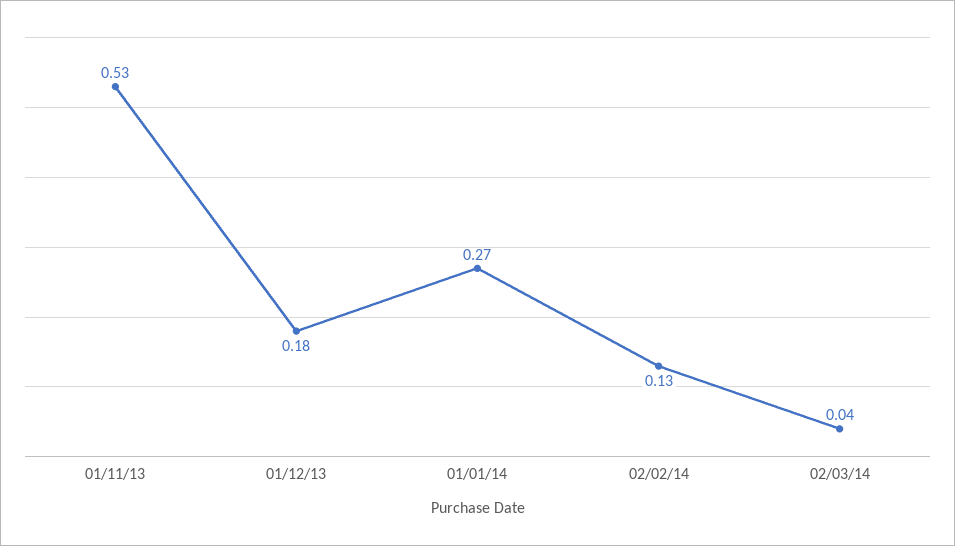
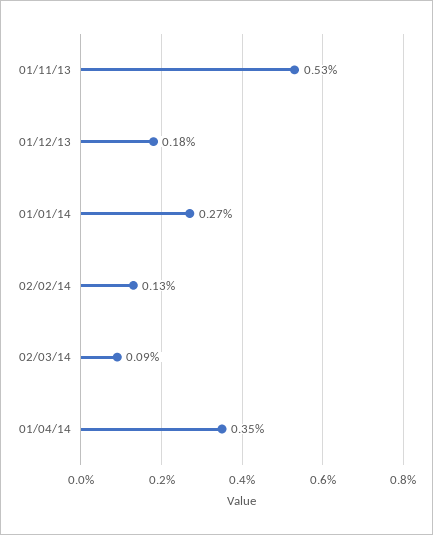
02/03/14: 0.04 -> 0.09
01/04/14: none -> 0.35

